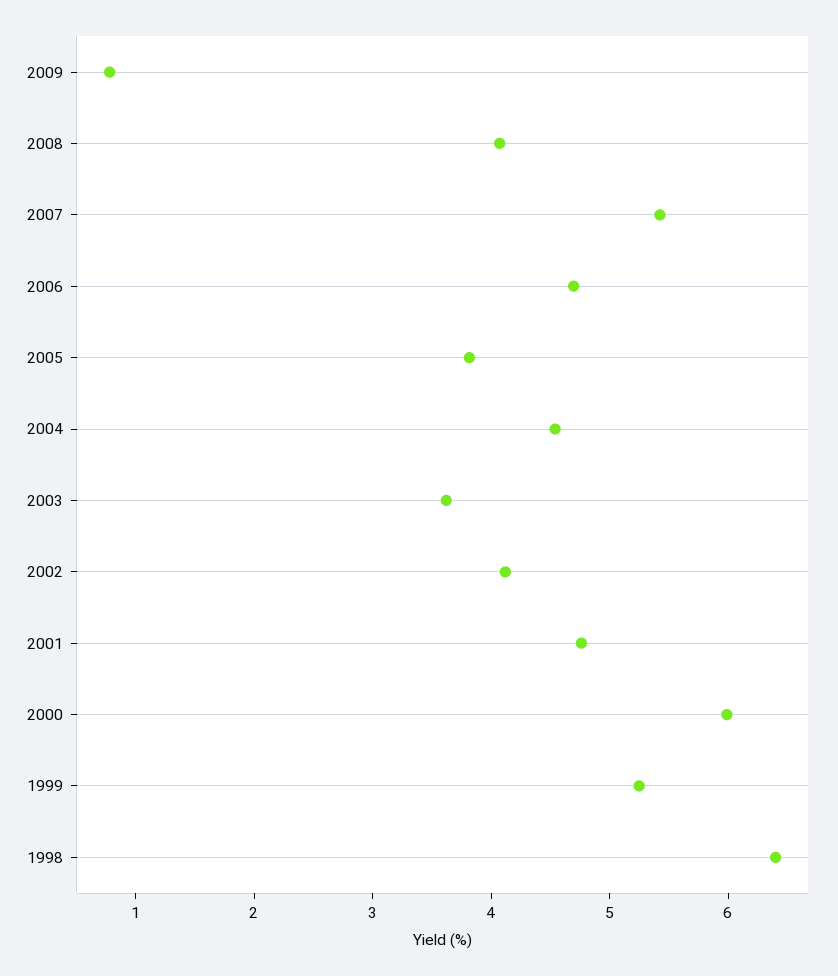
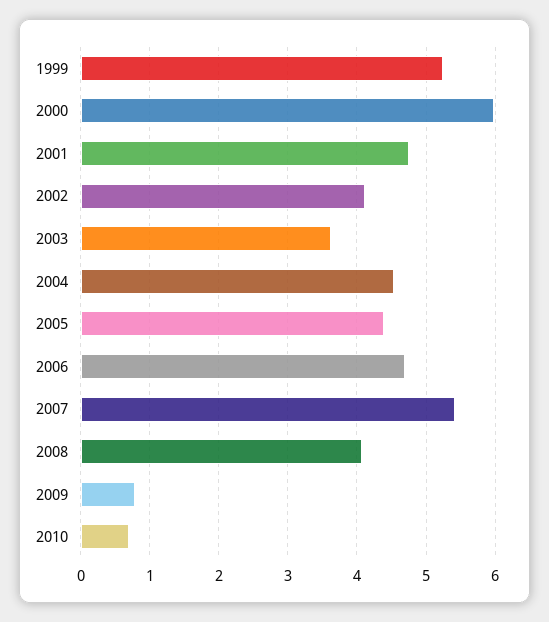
2005: 3.8 -> 4.4
1998: 6.4 -> none
2010: none -> 0.7

